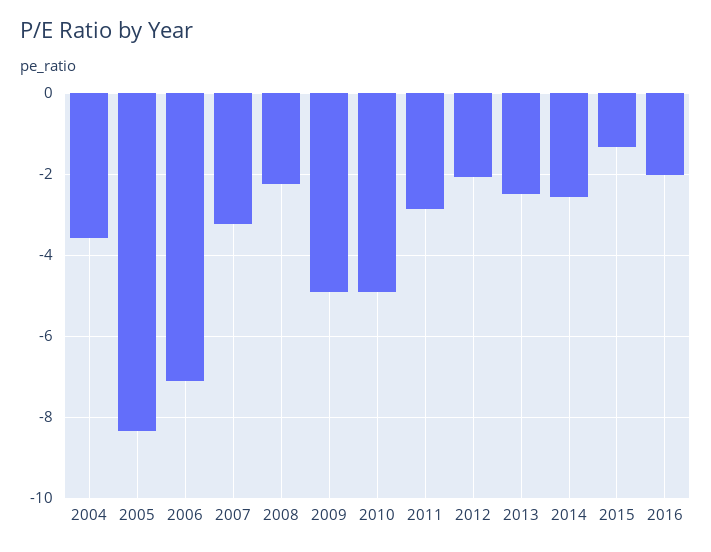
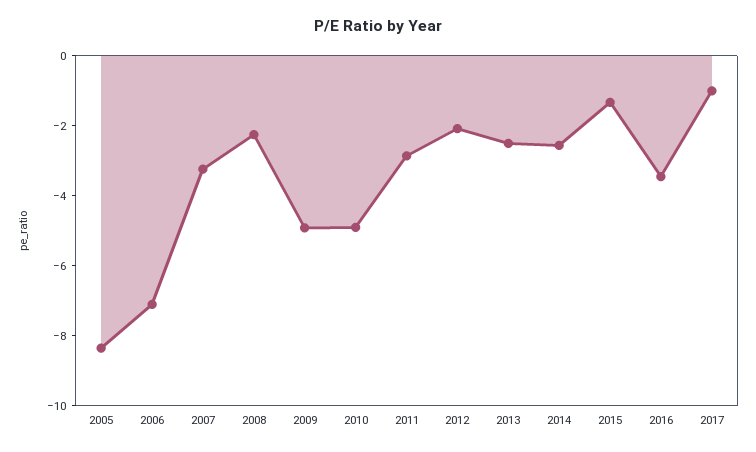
2004: -3.6 -> none
2016: -2 -> -3.5
2017: none -> -1

